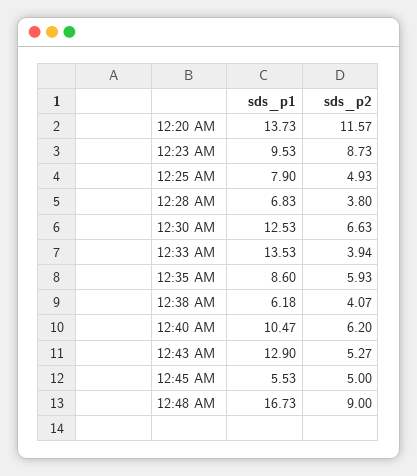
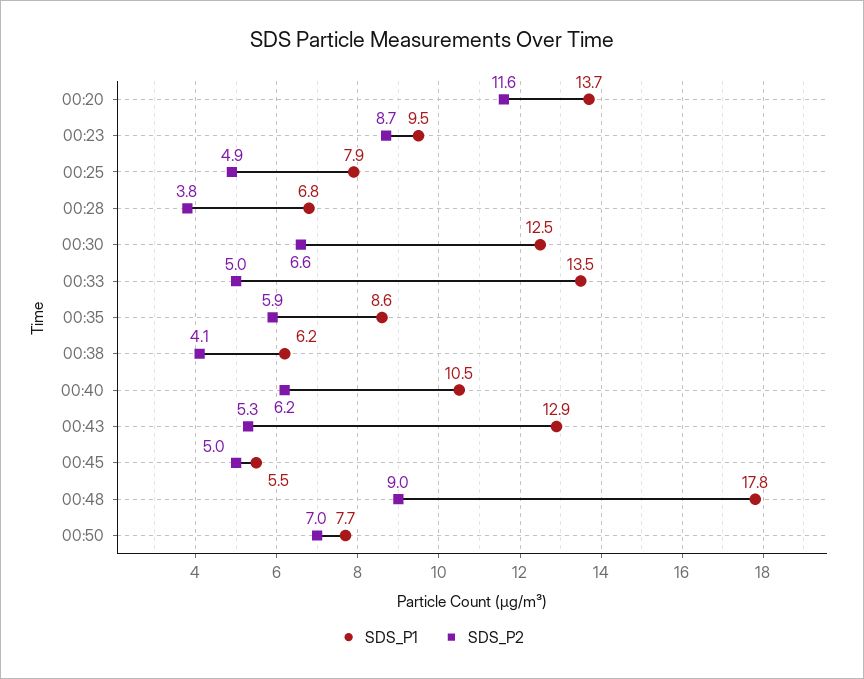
sds_p2, 12:33 AM: 3.94 -> 5
sds_p1, 12:48 AM: 16.73 -> 17.8
sds_p1, 00:50: none -> 7.7
sds_p2, 00:50: none -> 7

